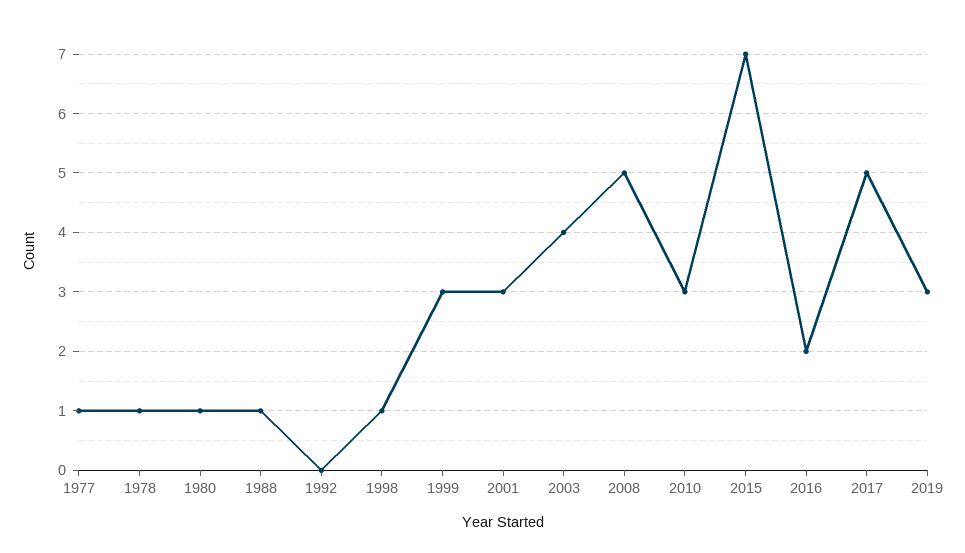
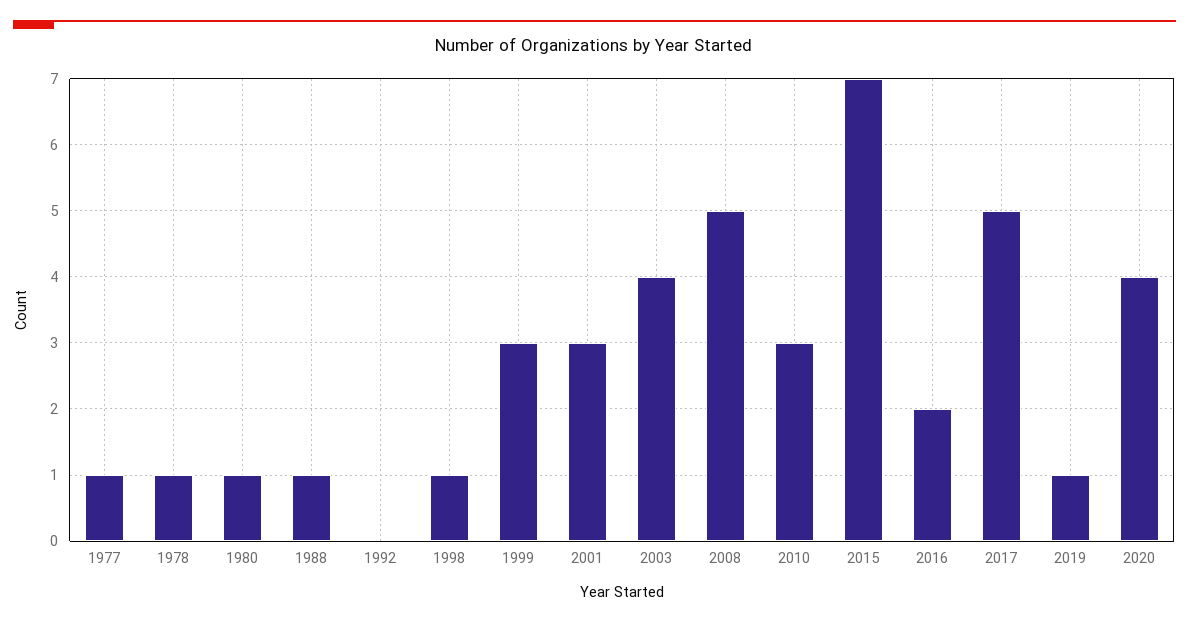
2019: 3 -> 1
2020: none -> 4

